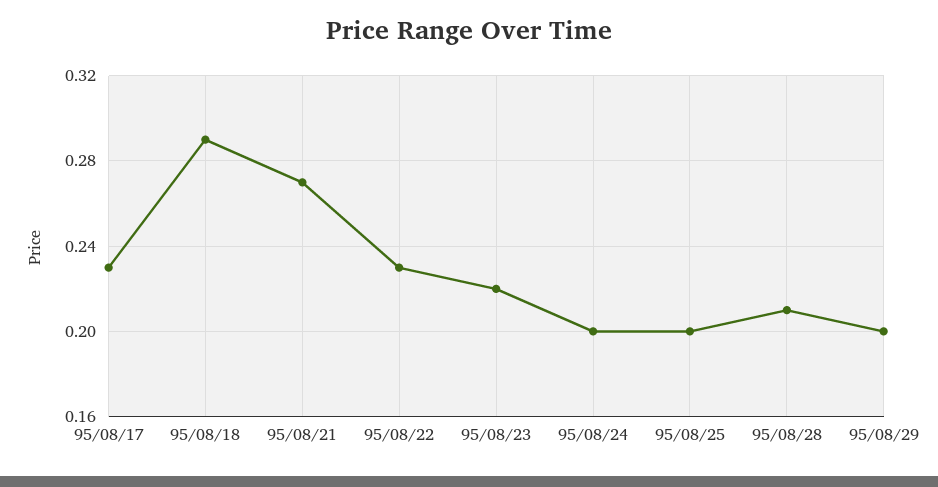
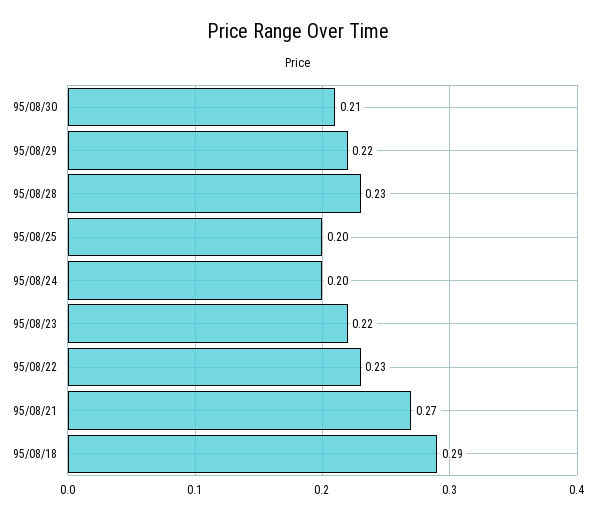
95/08/17: 0.23 -> none
95/08/28: 0.21 -> 0.23
95/08/29: 0.2 -> 0.22
95/08/30: none -> 0.21

